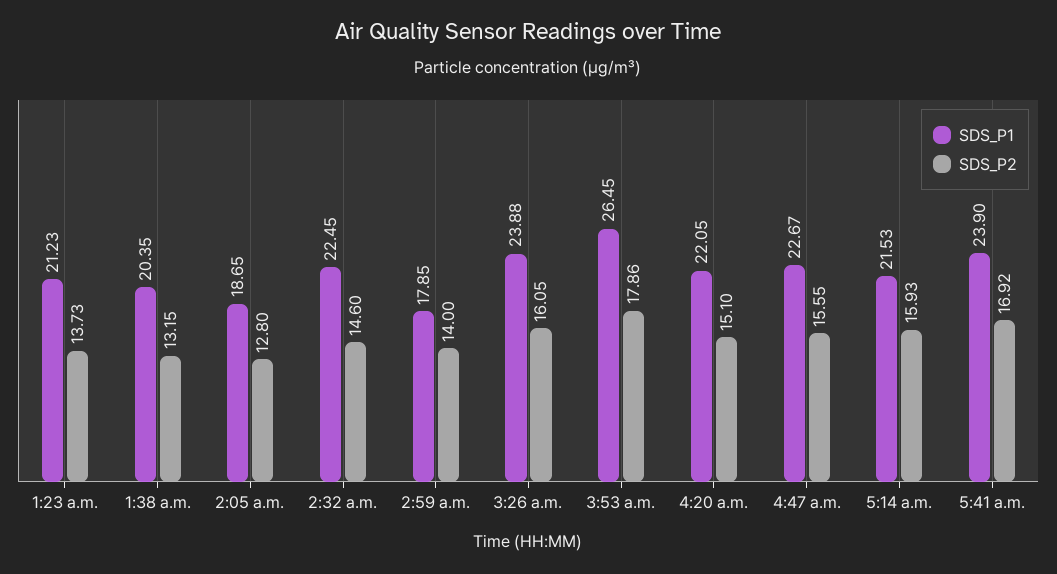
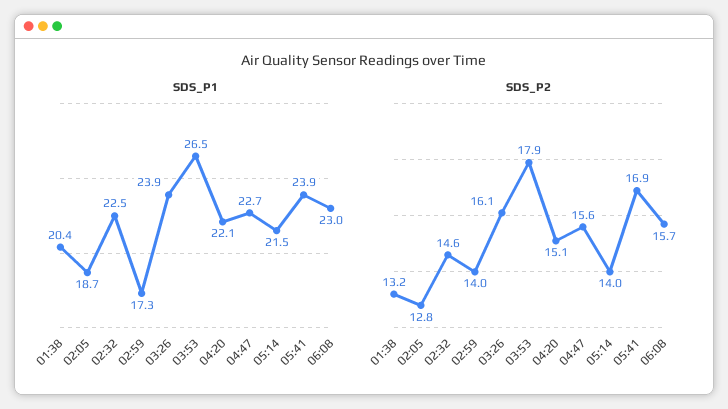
SDS_P1, 1:23 a.m.: 21.23 -> none
SDS_P2, 1:23 a.m.: 13.73 -> none
SDS_P1, 2:59 a.m.: 17.85 -> 17.3
SDS_P2, 5:14 a.m.: 15.93 -> 14
SDS_P1, 06:08: none -> 23
SDS_P2, 06:08: none -> 15.7

